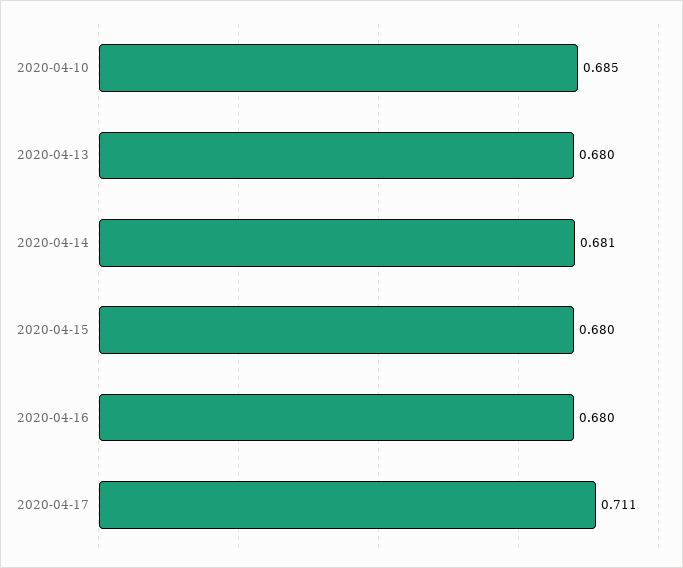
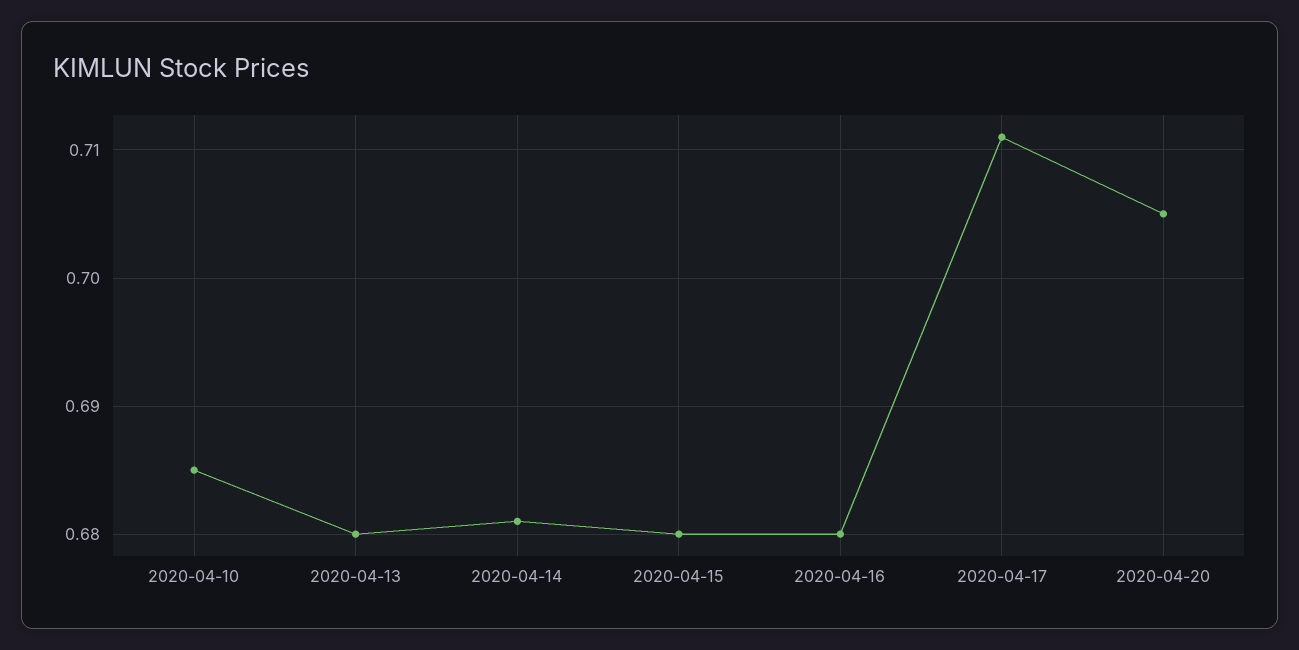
2020-04-20: none -> 0.705

